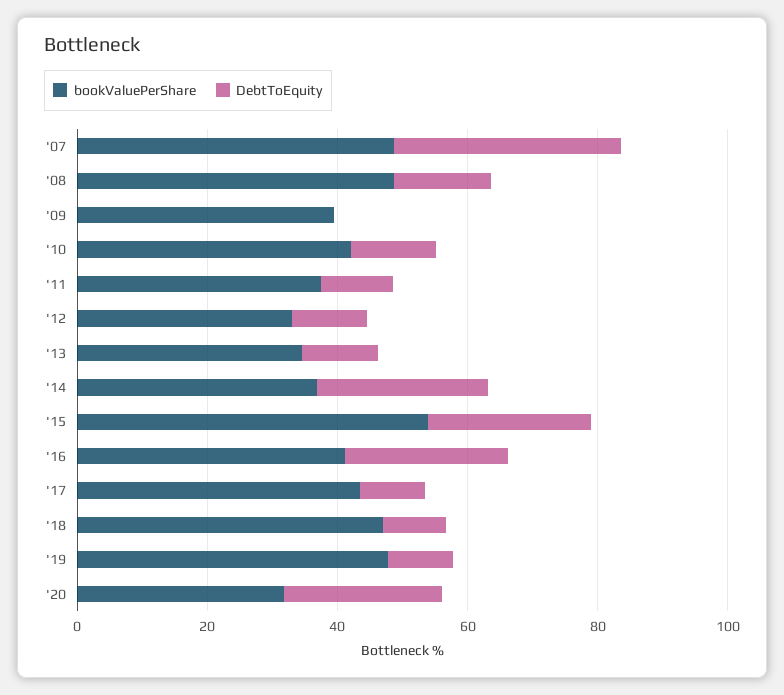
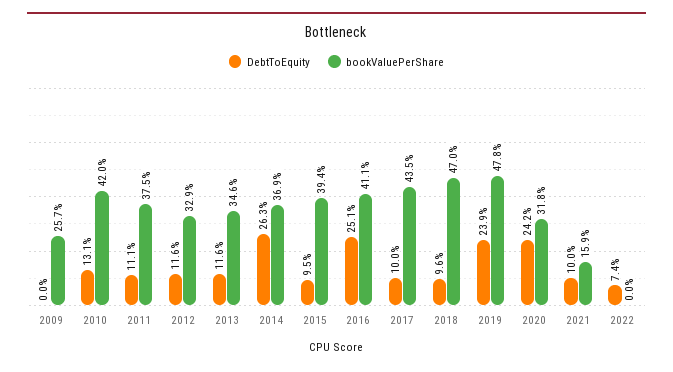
bookValuePerShare, '07: 50 -> none
DebtToEquity, '07: 35 -> none
bookValuePerShare, '08: 50 -> none
DebtToEquity, '08: 15 -> none
bookValuePerShare, '09: 40 -> 25.7
bookValuePerShare, '15: 55 -> 39.4
DebtToEquity, '15: 25 -> 9.5
DebtToEquity, '19: 10 -> 23.9
DebtToEquity, 2021: none -> 10
bookValuePerShare, 2021: none -> 15.9
DebtToEquity, 2022: none -> 7.4
bookValuePerShare, 2022: none -> 0

